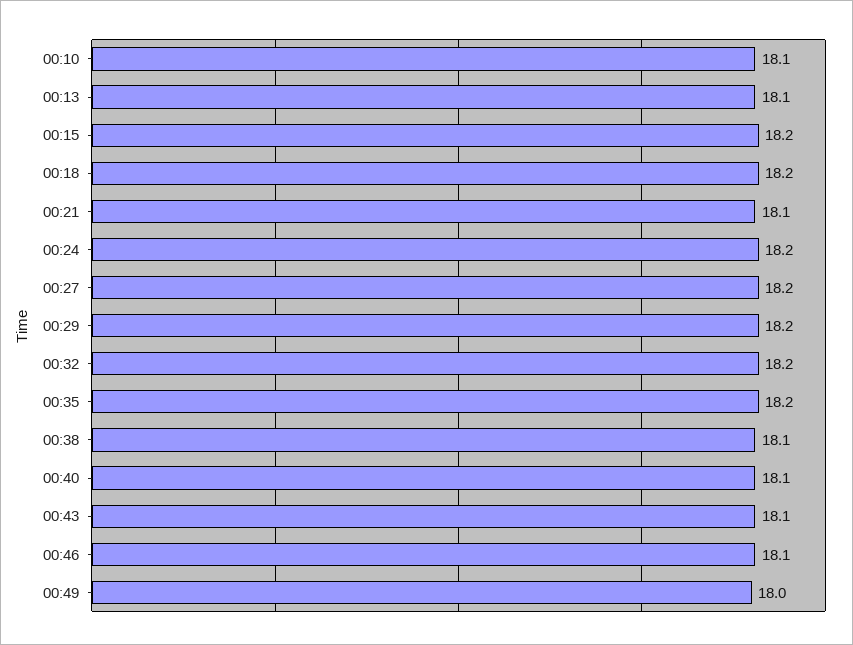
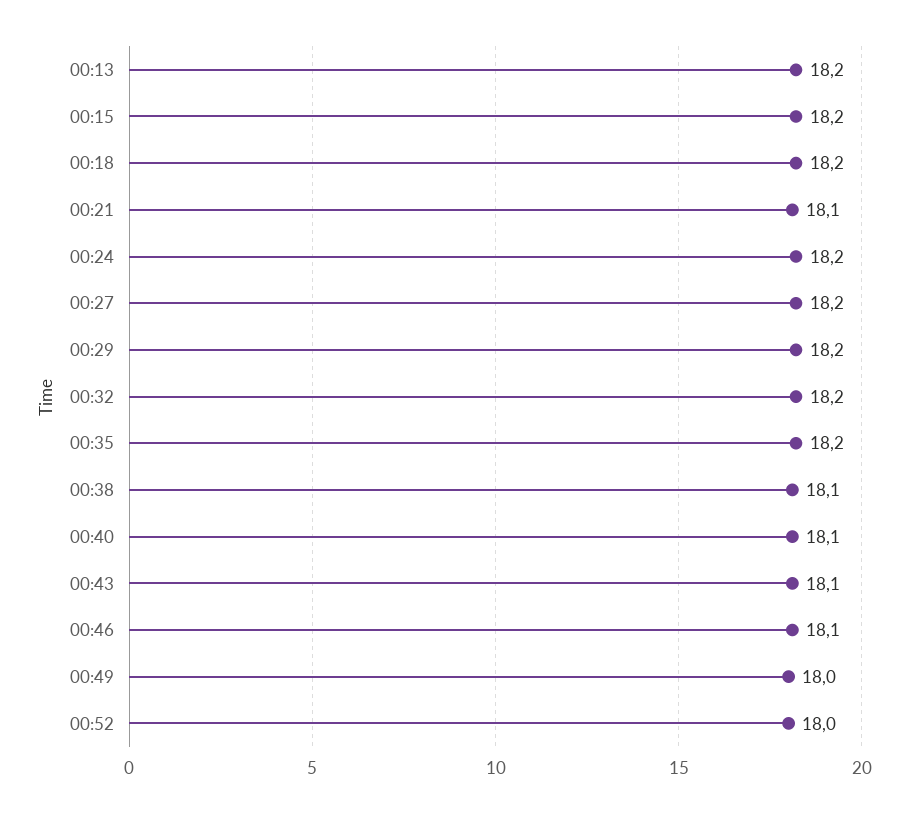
00:10: 18.1 -> none
00:13: 18.1 -> 18.2
00:52: none -> 18

